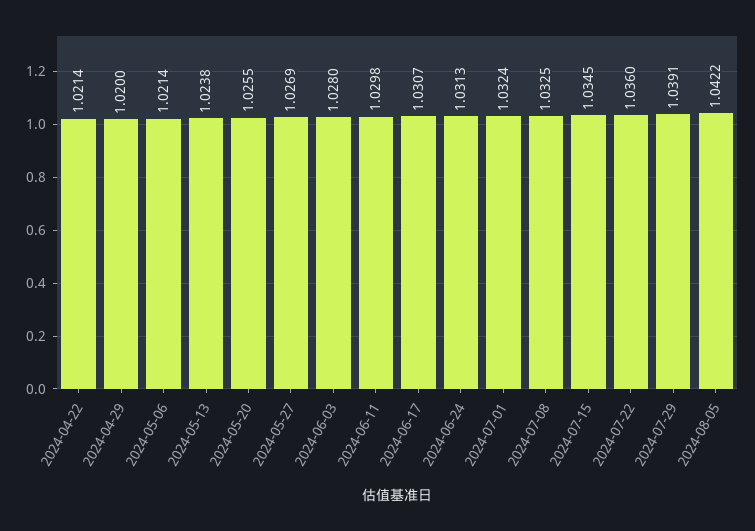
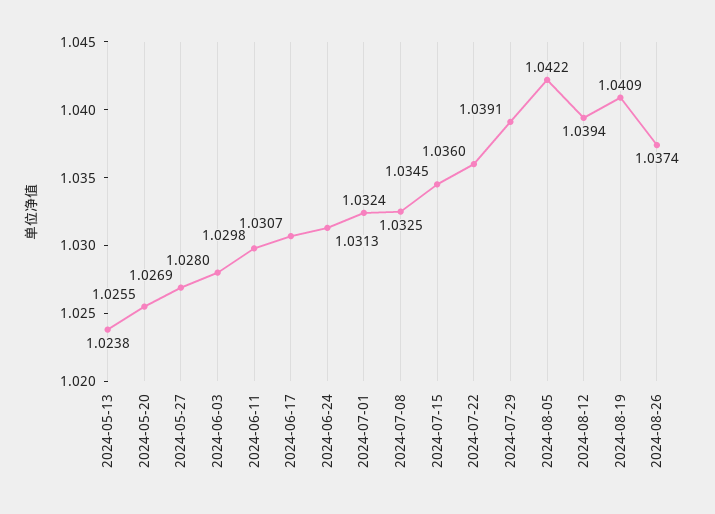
2024-04-22: 1.0214 -> none
2024-04-29: 1.02 -> none
2024-05-06: 1.0214 -> none
2024-08-12: none -> 1.0394
2024-08-19: none -> 1.0409
2024-08-26: none -> 1.0374

